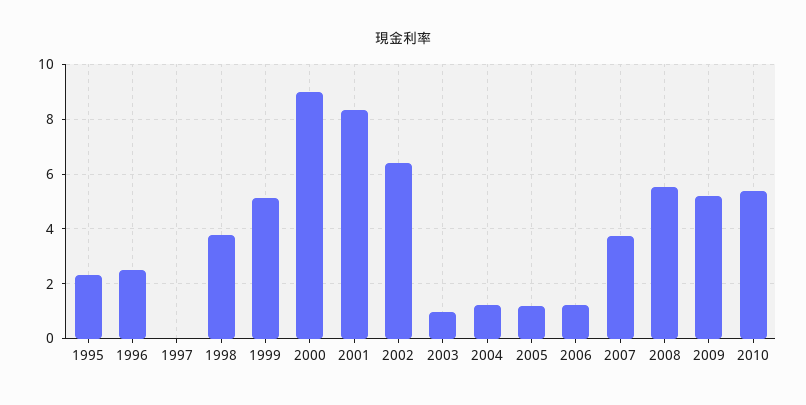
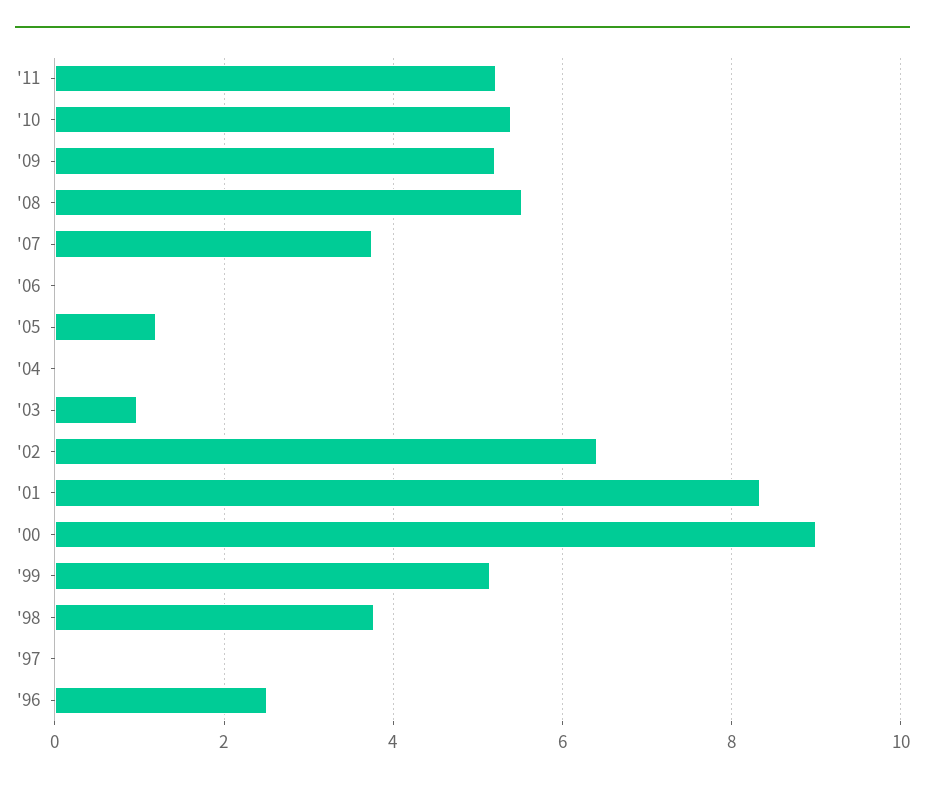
1995: 2.25 -> none
2004: 1.25 -> 0
2006: 1.25 -> 0
'11: none -> 5.2

